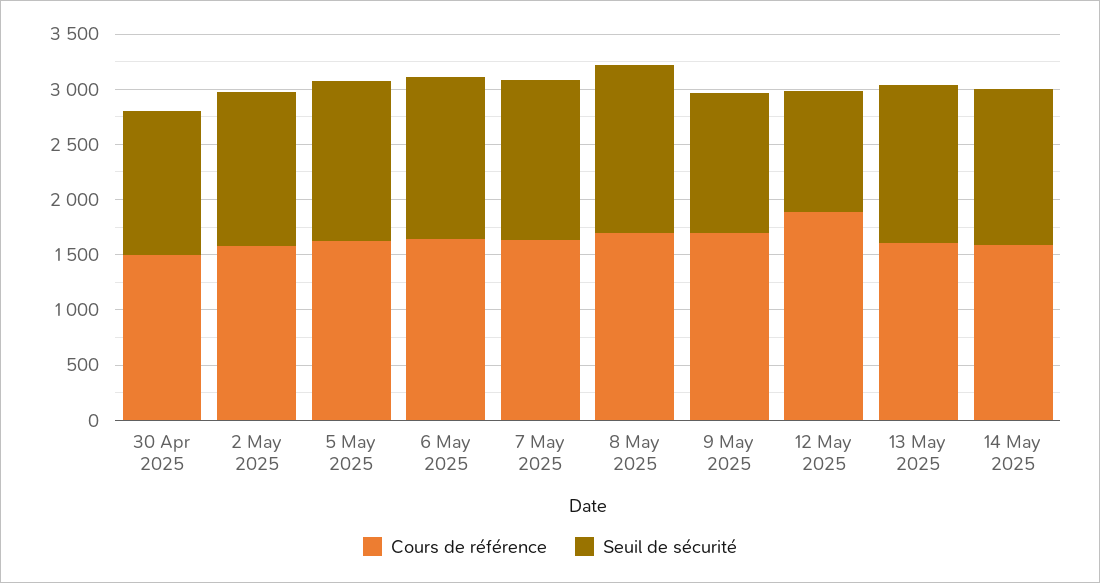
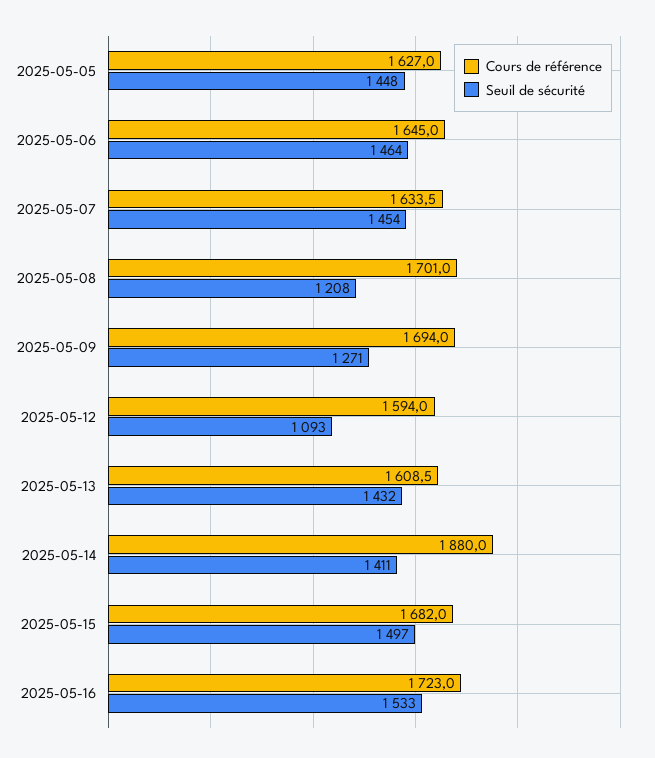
Cours de référence, 30 Apr 2025: 1500 -> none
Seuil de sécurité, 30 Apr 2025: 1300 -> none
Cours de référence, 2 May 2025: 1600 -> none
Seuil de sécurité, 2 May 2025: 1400 -> none
Seuil de sécurité, 8 May 2025: 1500 -> 1208
Cours de référence, 12 May 2025: 1900 -> 1594
Cours de référence, 14 May 2025: 1600 -> 1880
Cours de référence, 2025-05-15: none -> 1682
Seuil de sécurité, 2025-05-15: none -> 1497
Cours de référence, 2025-05-16: none -> 1723
Seuil de sécurité, 2025-05-16: none -> 1533

